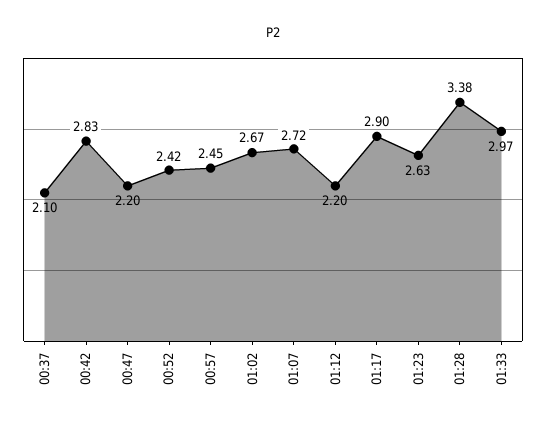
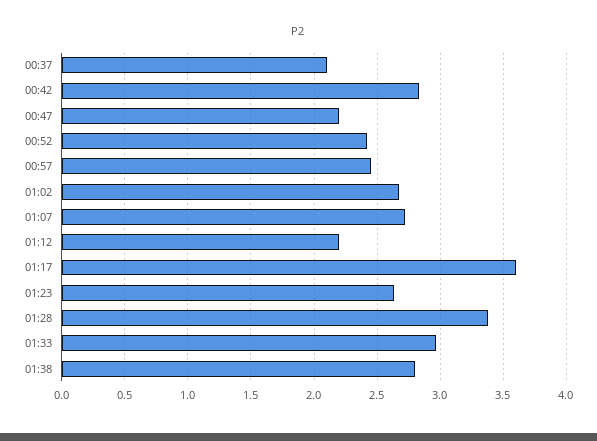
01:17: 2.9 -> 3.6
01:38: none -> 2.8

